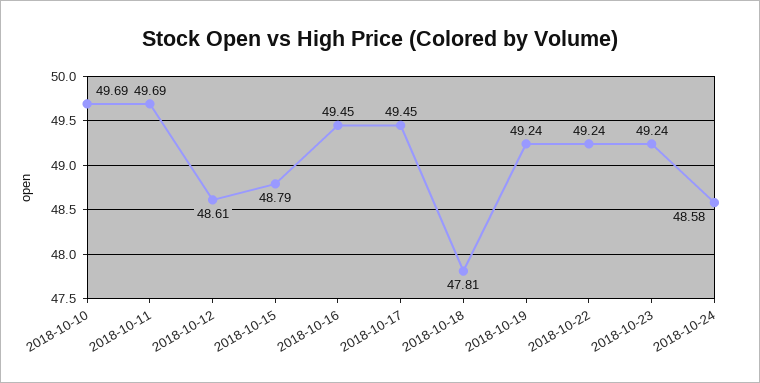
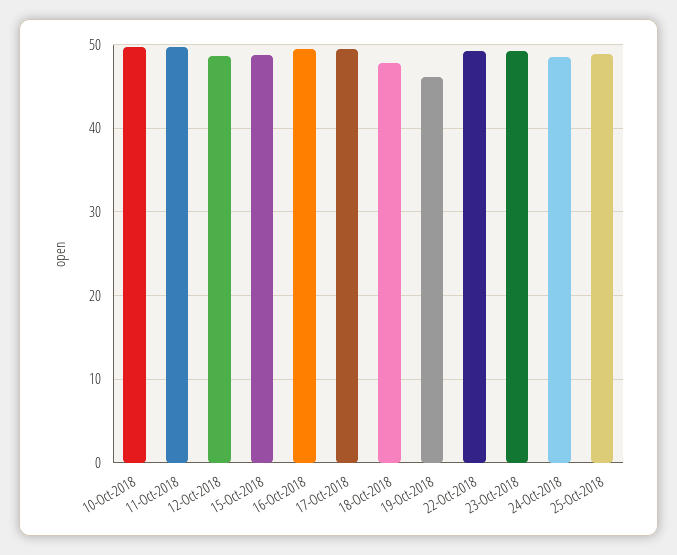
2018-10-19: 49.24 -> 46
25-Oct-2018: none -> 49

